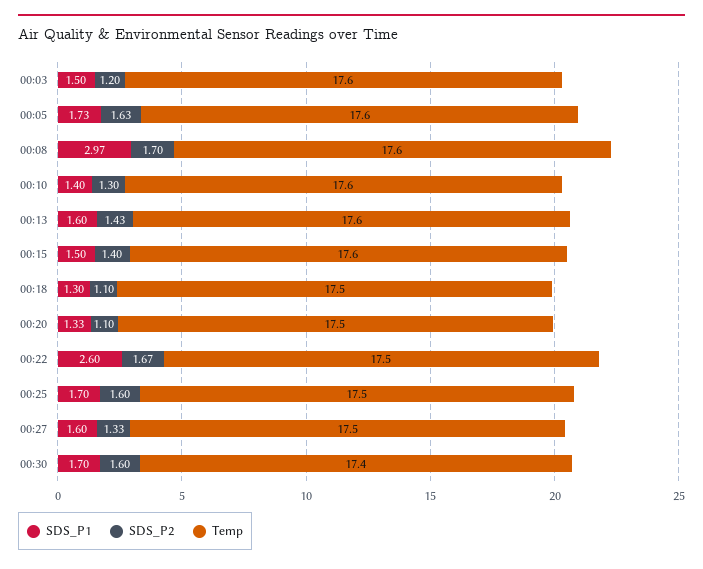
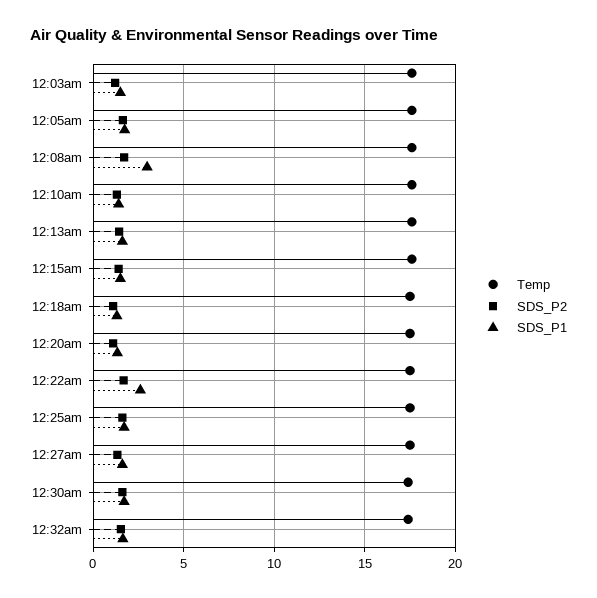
Temp, 12:32am: none -> 17.5
SDS_P2, 12:32am: none -> 1.5
SDS_P1, 12:32am: none -> 1.5

